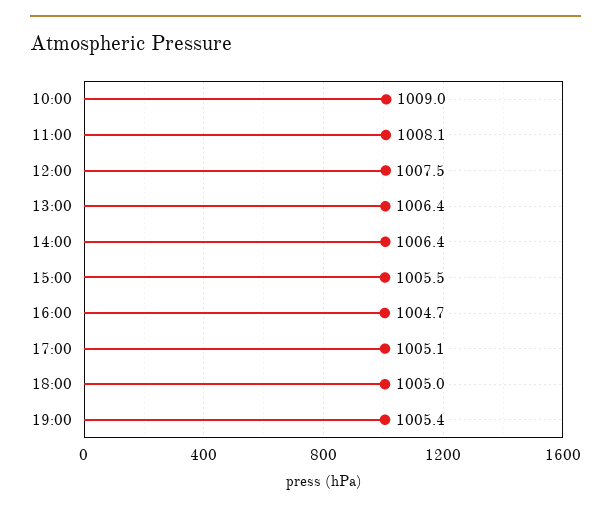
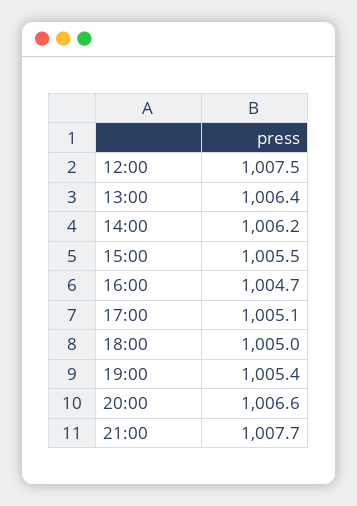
10:00: 1009 -> none
11:00: 1008.1 -> none
14:00: 1006.4 -> 1006.2
20:00: none -> 1006.6
21:00: none -> 1007.7

